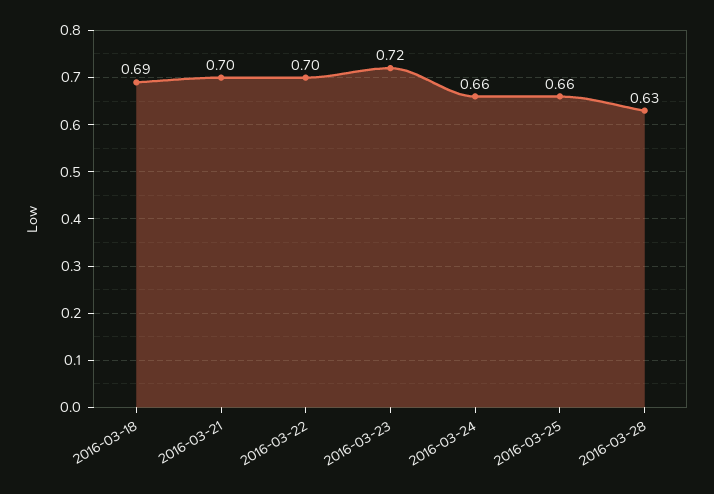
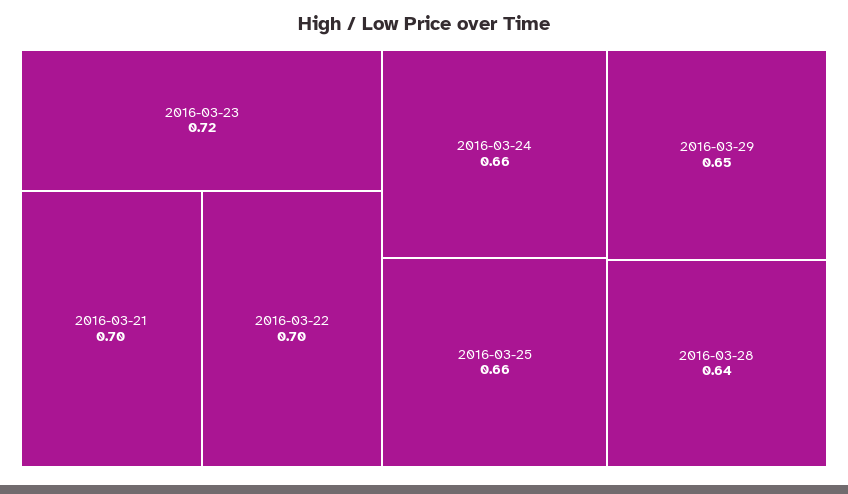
2016-03-18: 0.69 -> none
2016-03-28: 0.63 -> 0.64
2016-03-29: none -> 0.65

